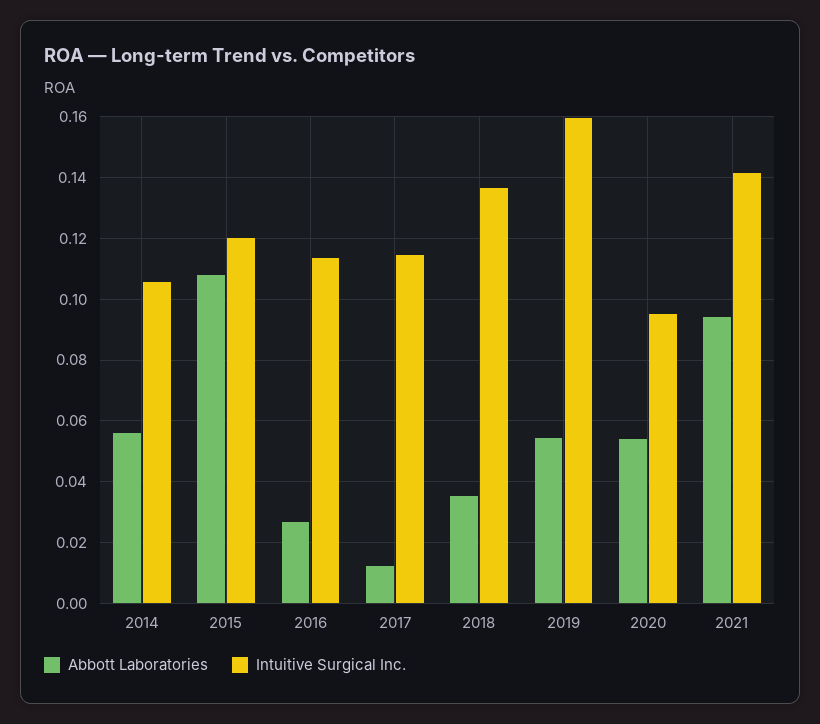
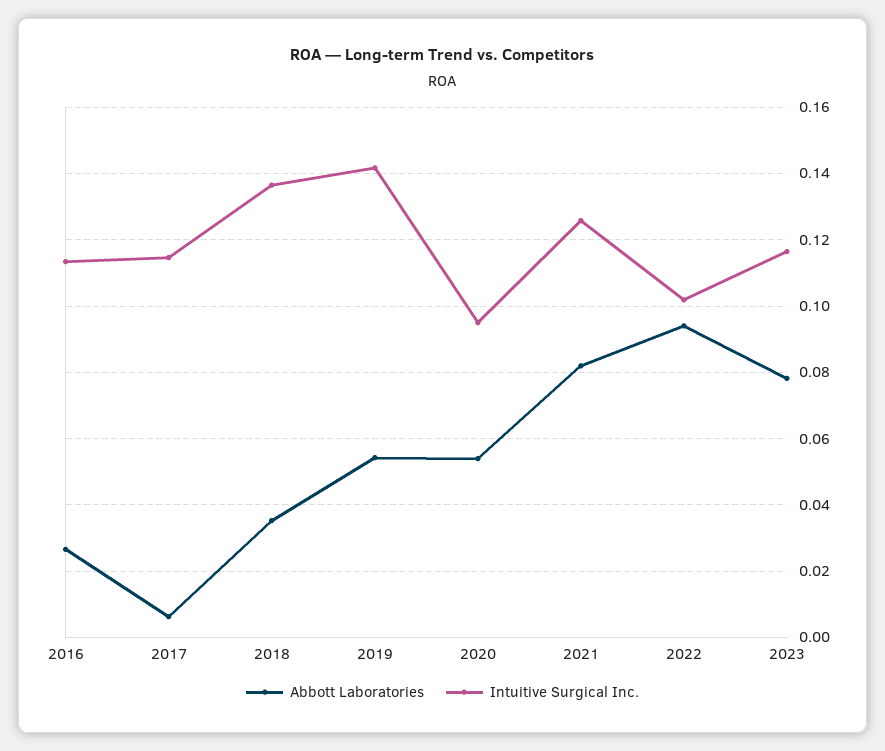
Abbott Laboratories, 2014: 0.056 -> none
Intuitive Surgical Inc., 2014: 0.106 -> none
Abbott Laboratories, 2015: 0.108 -> none
Intuitive Surgical Inc., 2015: 0.12 -> none
Abbott Laboratories, 2017: 0.012 -> 0.006
Intuitive Surgical Inc., 2019: 0.16 -> 0.142
Abbott Laboratories, 2021: 0.094 -> 0.082
Intuitive Surgical Inc., 2021: 0.142 -> 0.126
Abbott Laboratories, 2022: none -> 0.094
Intuitive Surgical Inc., 2022: none -> 0.102
Abbott Laboratories, 2023: none -> 0.078
Intuitive Surgical Inc., 2023: none -> 0.116

